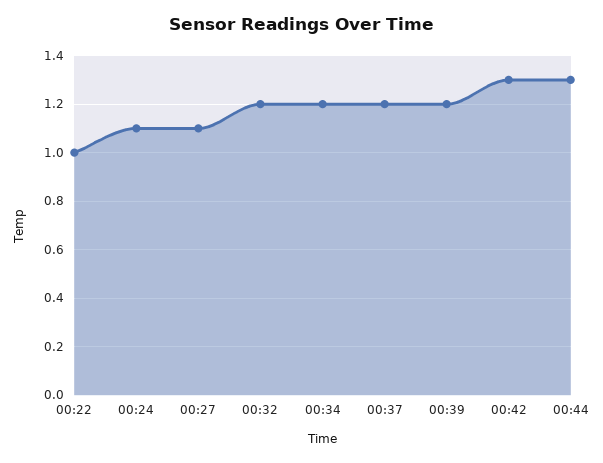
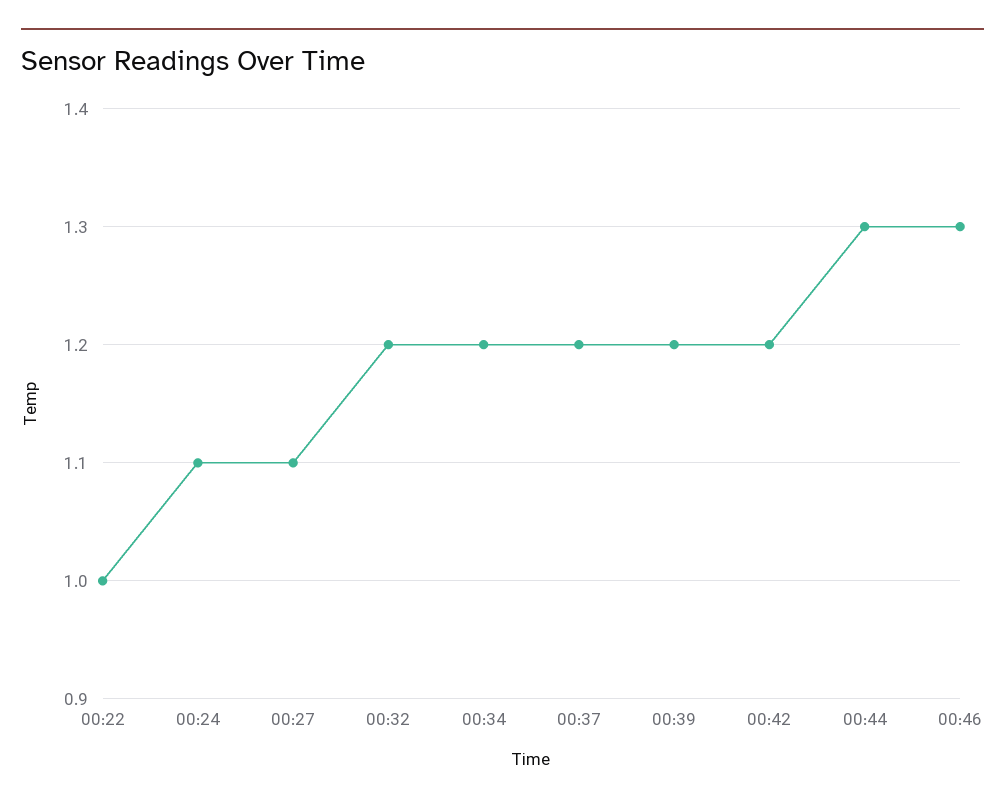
00:42: 1.3 -> 1.2
00:46: none -> 1.3

